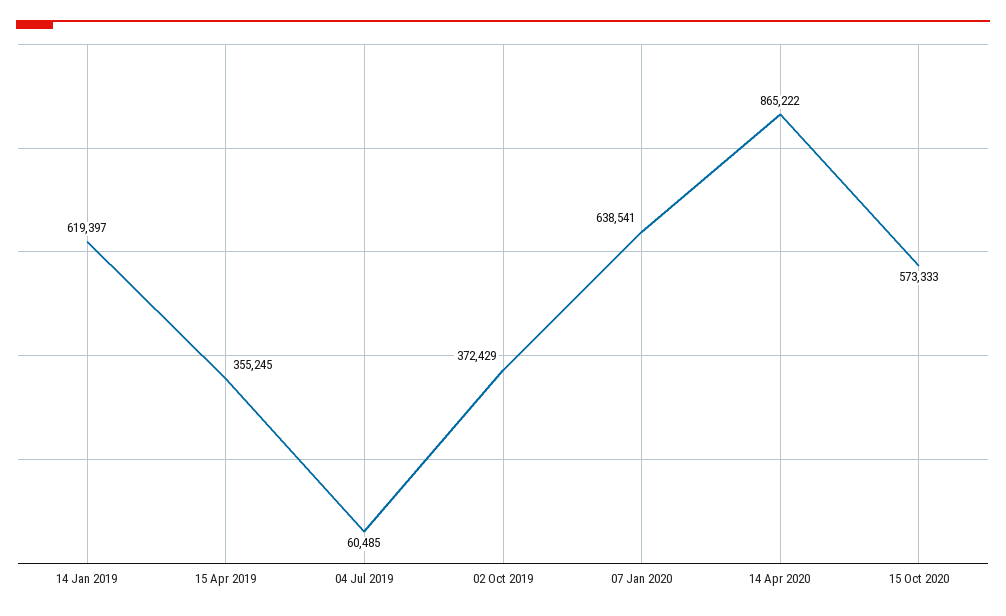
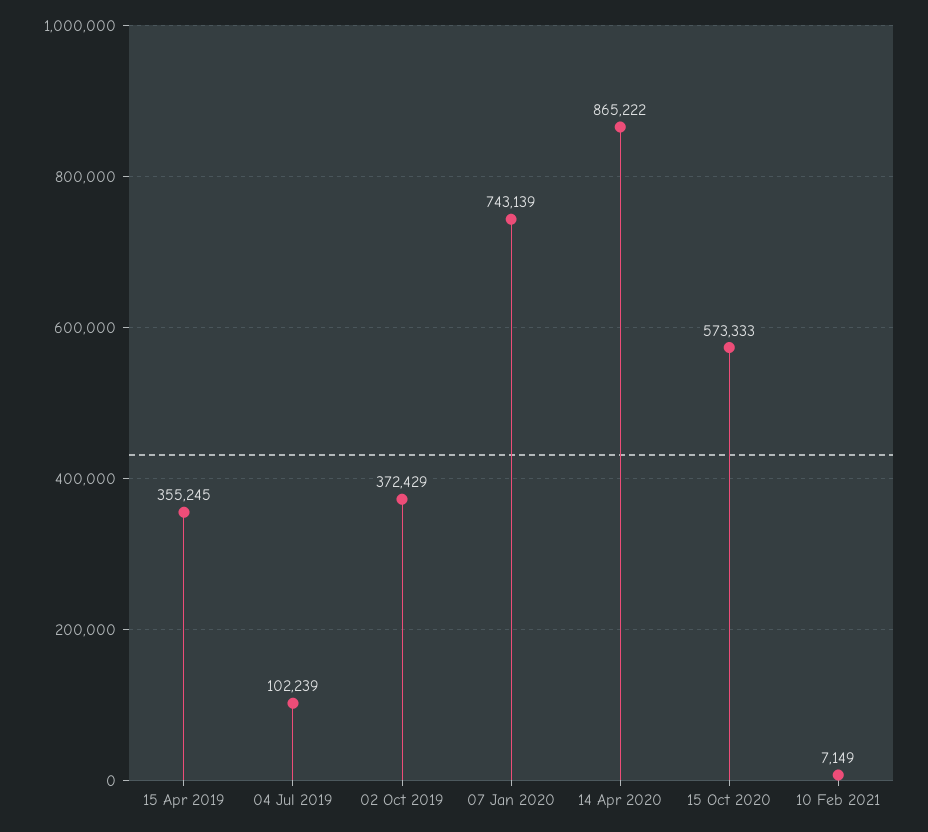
14 Jan 2019: 619397 -> none
04 Jul 2019: 60485 -> 102239
07 Jan 2020: 638541 -> 743139
10 Feb 2021: none -> 7149

